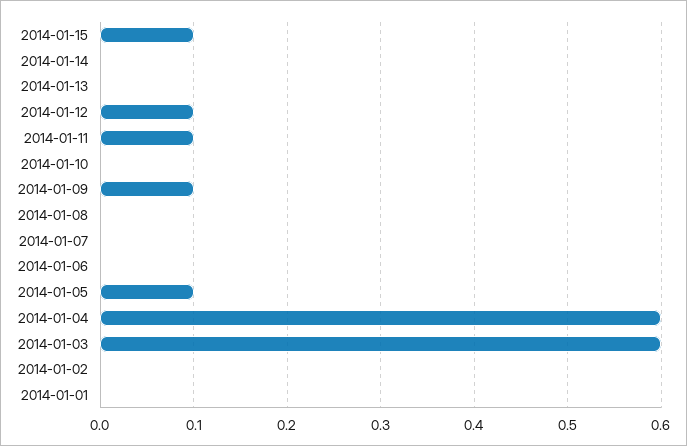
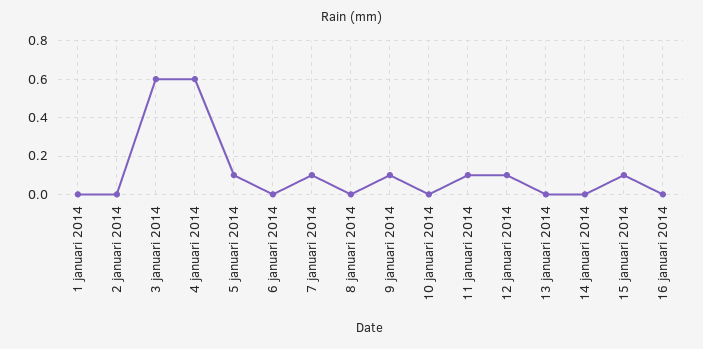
2014-01-07: 0 -> 0.1
16 januari 2014: none -> 0

